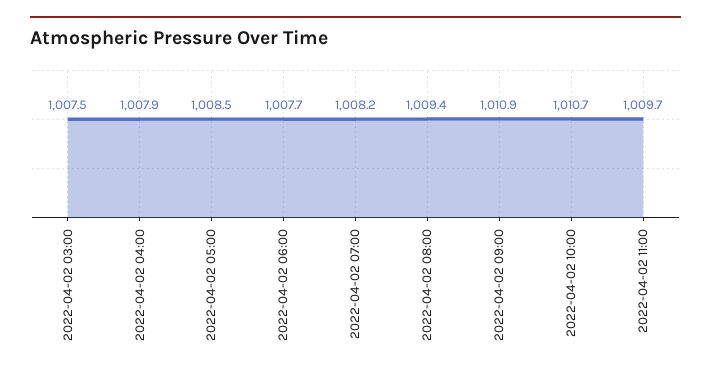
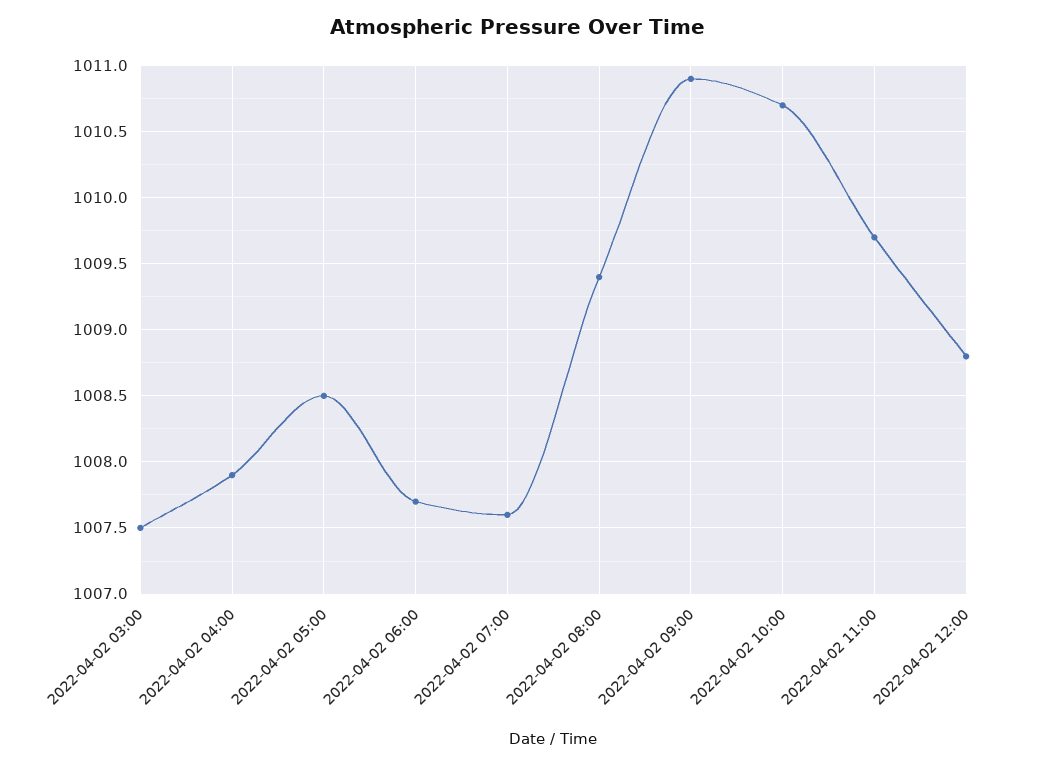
2022-04-02 07:00: 1008.2 -> 1007.6
2022-04-02 12:00: none -> 1008.8

